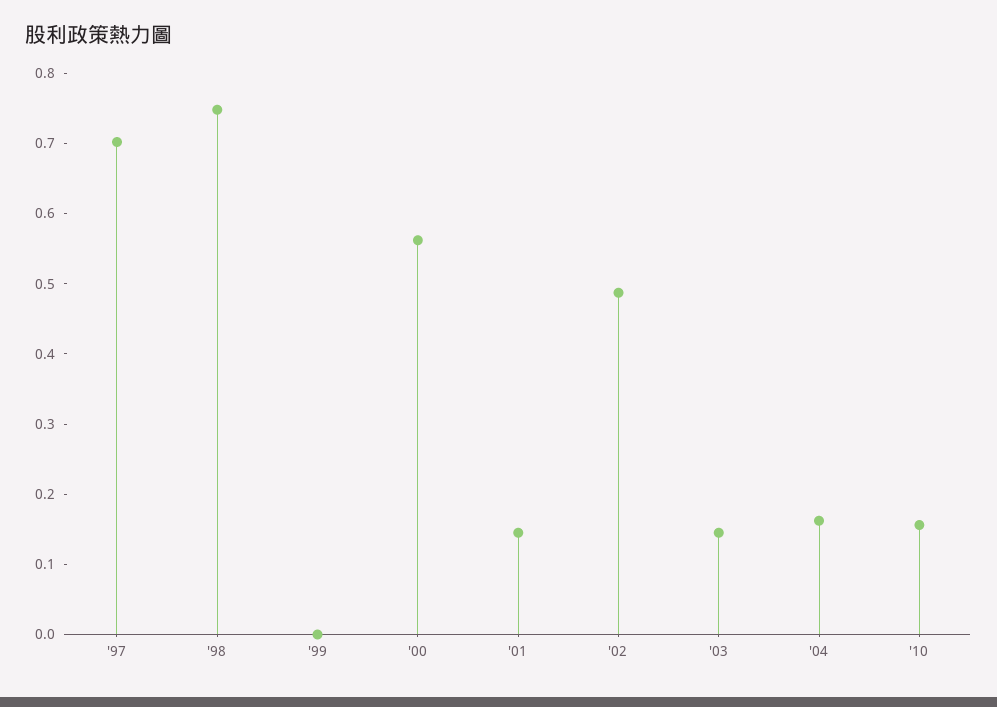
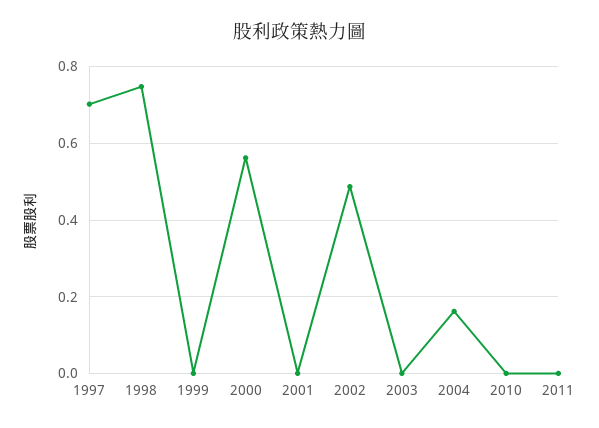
'01: 0.14 -> 0
'03: 0.14 -> 0
'10: 0.16 -> 0
2011: none -> 0

